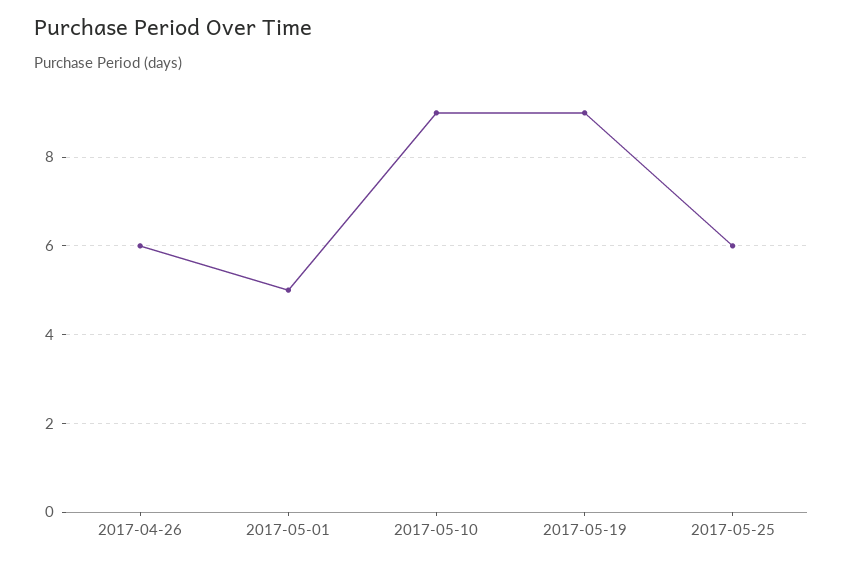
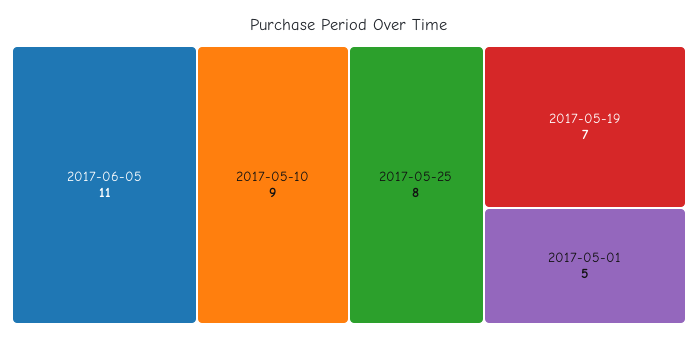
2017-04-26: 6 -> none
2017-05-19: 9 -> 7
2017-05-25: 6 -> 8
2017-06-05: none -> 11

